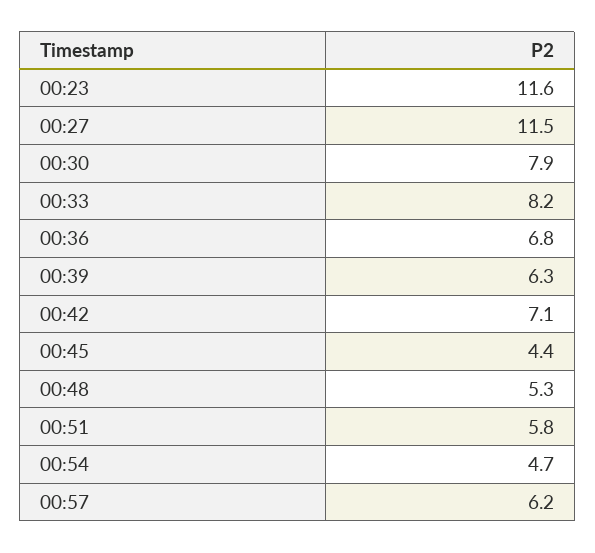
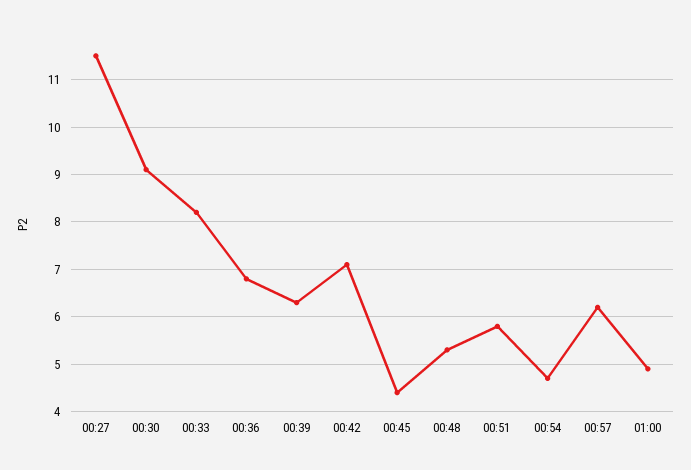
00:23: 11.6 -> none
00:30: 7.9 -> 9
01:00: none -> 5

